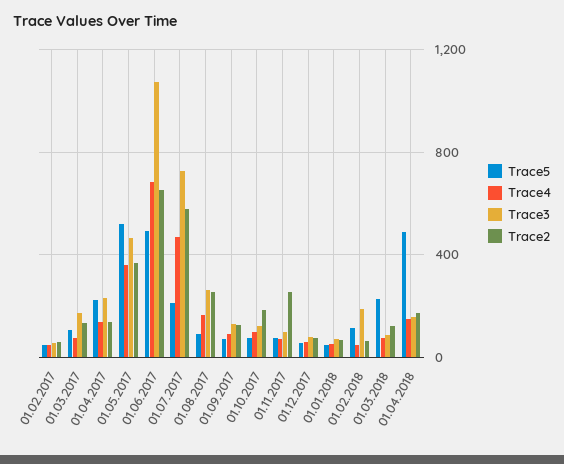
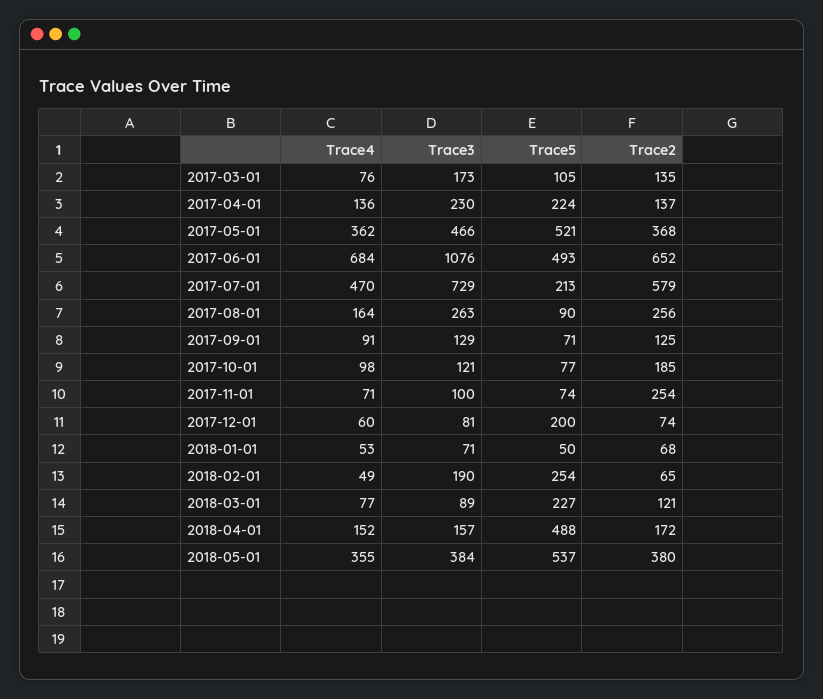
Trace5, 01.02.2017: 50 -> none
Trace4, 01.02.2017: 50 -> none
Trace3, 01.02.2017: 50 -> none
Trace2, 01.02.2017: 50 -> none
Trace5, 01.12.2017: 50 -> 200
Trace5, 01.02.2018: 100 -> 254
Trace4, 2018-05-01: none -> 355
Trace3, 2018-05-01: none -> 384
Trace5, 2018-05-01: none -> 537
Trace2, 2018-05-01: none -> 380

